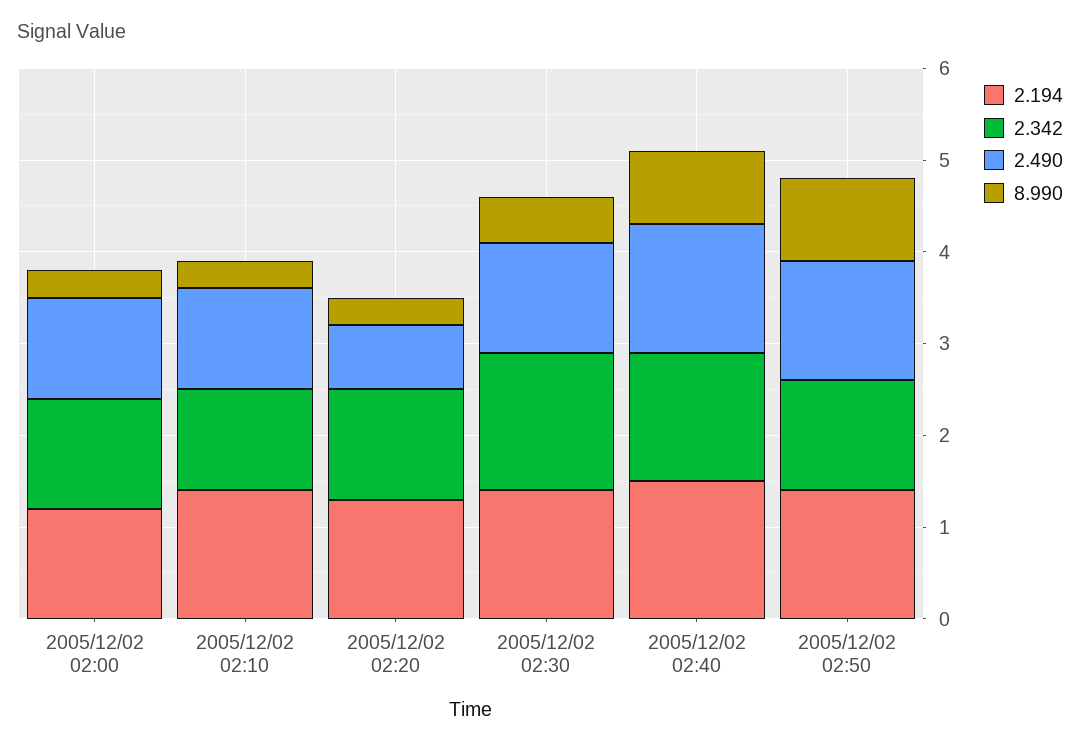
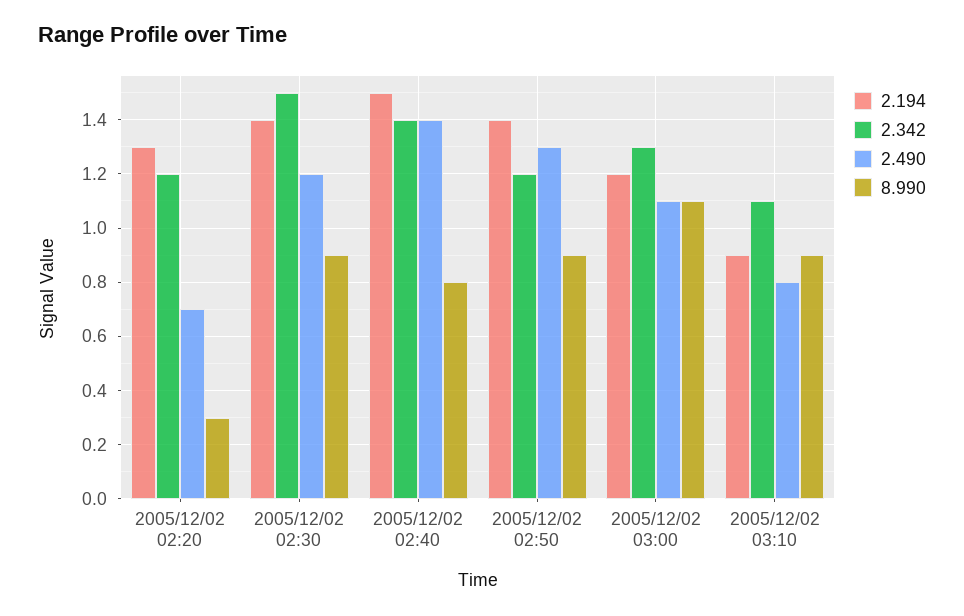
2.194, 2005/12/02 02:00: 1.2 -> none
2.342, 2005/12/02 02:00: 1.2 -> none
2.490, 2005/12/02 02:00: 1.1 -> none
8.990, 2005/12/02 02:00: 0.3 -> none
2.194, 2005/12/02 02:10: 1.4 -> none
2.342, 2005/12/02 02:10: 1.1 -> none
2.490, 2005/12/02 02:10: 1.1 -> none
8.990, 2005/12/02 02:10: 0.3 -> none
8.990, 2005/12/02 02:30: 0.5 -> 0.9
2.194, 2005/12/02 03:00: none -> 1.2
2.342, 2005/12/02 03:00: none -> 1.3
2.490, 2005/12/02 03:00: none -> 1.1
8.990, 2005/12/02 03:00: none -> 1.1
2.194, 2005/12/02 03:10: none -> 0.9
2.342, 2005/12/02 03:10: none -> 1.1
2.490, 2005/12/02 03:10: none -> 0.8
8.990, 2005/12/02 03:10: none -> 0.9

